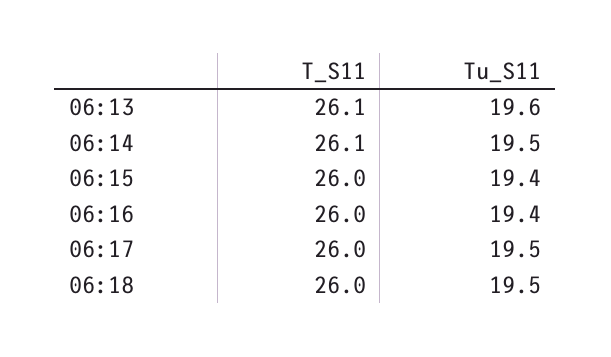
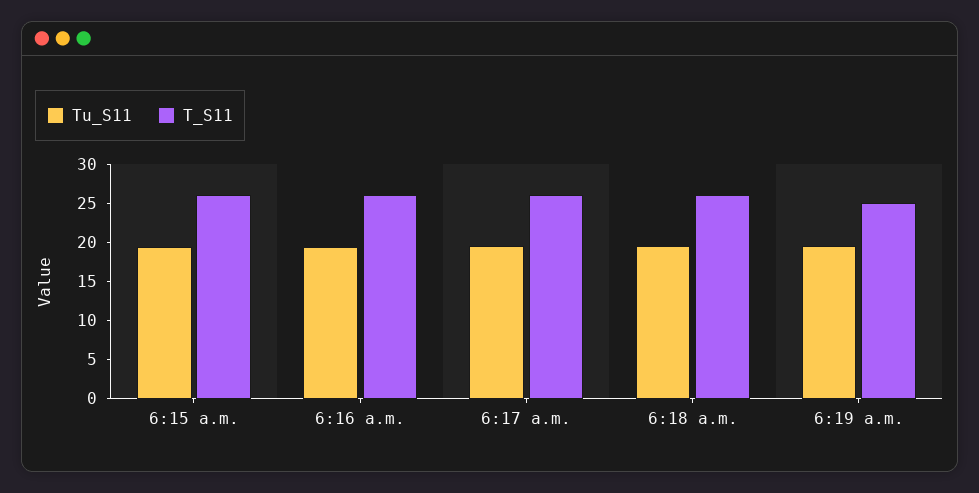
T_S11, 06:13: 26.1 -> none
Tu_S11, 06:13: 19.6 -> none
T_S11, 06:14: 26.1 -> none
Tu_S11, 06:14: 19.5 -> none
Tu_S11, 6:19 a.m.: none -> 20
T_S11, 6:19 a.m.: none -> 25

